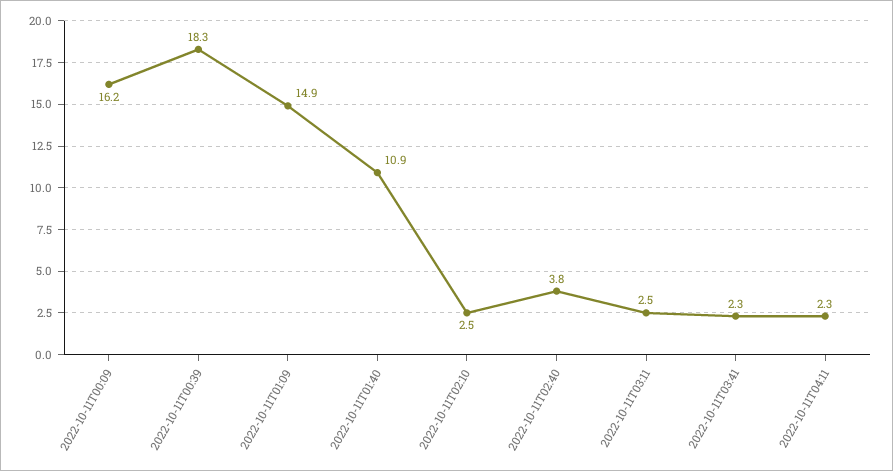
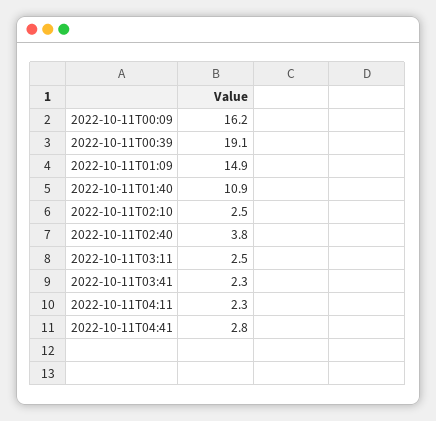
2022-10-11T00:39: 18.3 -> 19.1
2022-10-11T04:41: none -> 2.8

